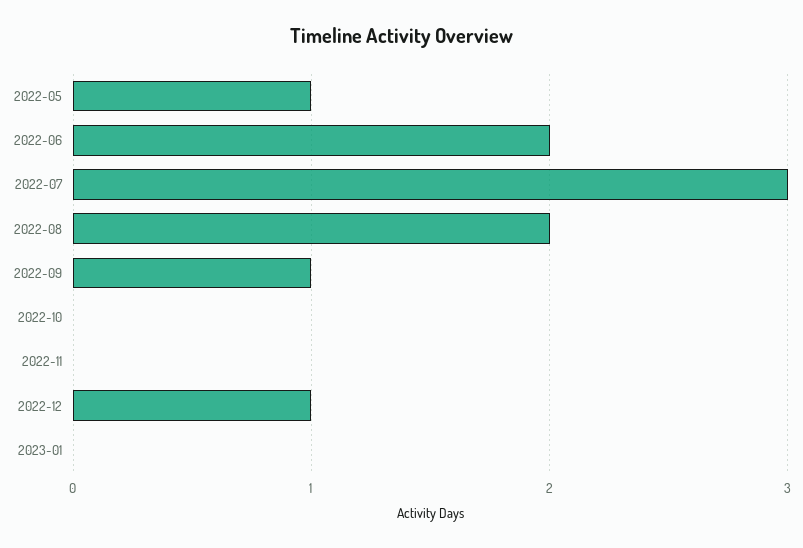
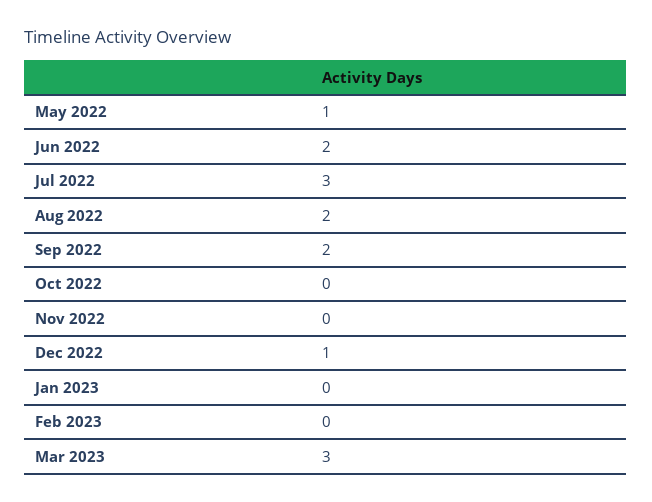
2022-09: 1 -> 2
Feb 2023: none -> 0
Mar 2023: none -> 3

